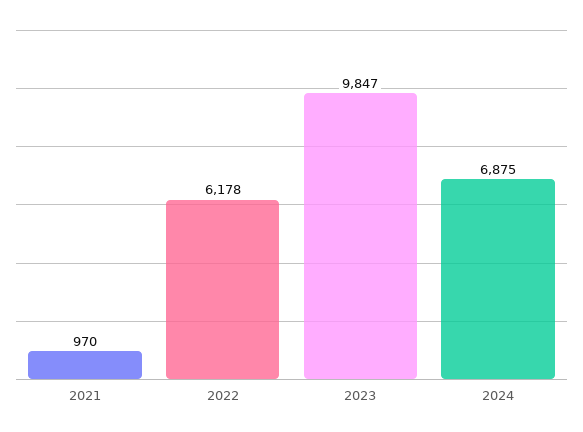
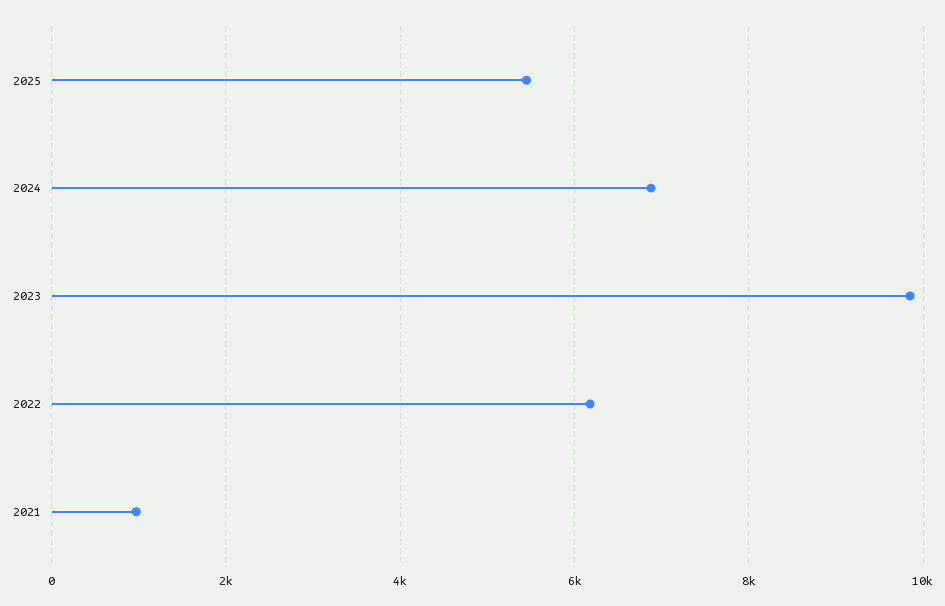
2025: none -> 5400

